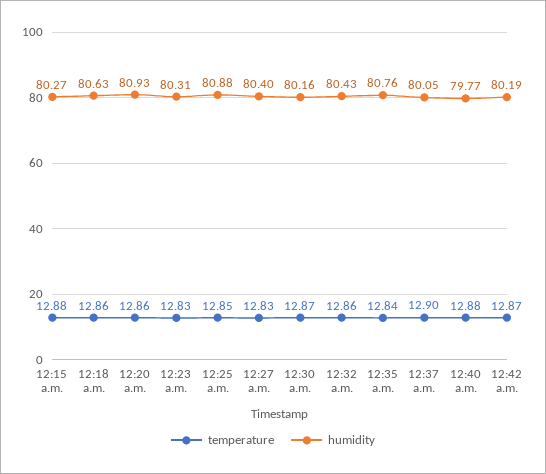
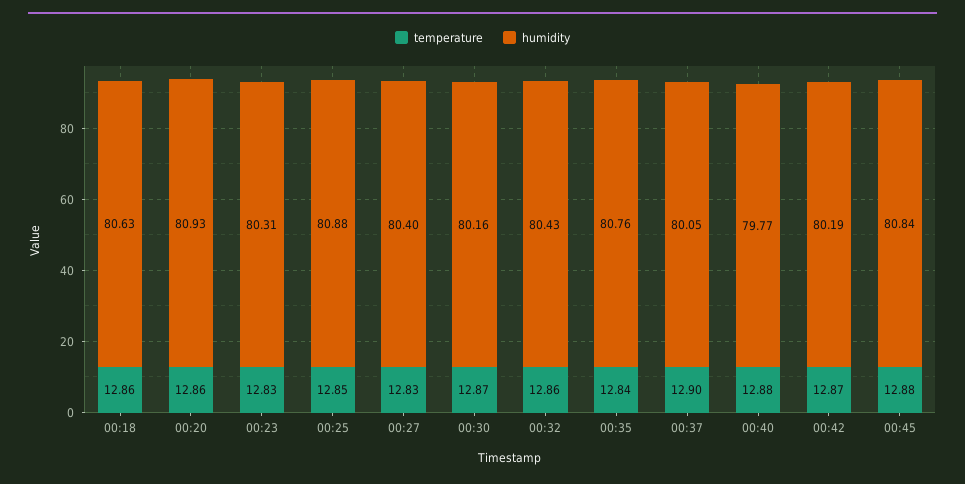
temperature, 12:15 a.m.: 12.88 -> none
humidity, 12:15 a.m.: 80.27 -> none
temperature, 00:45: none -> 12.88
humidity, 00:45: none -> 80.84

